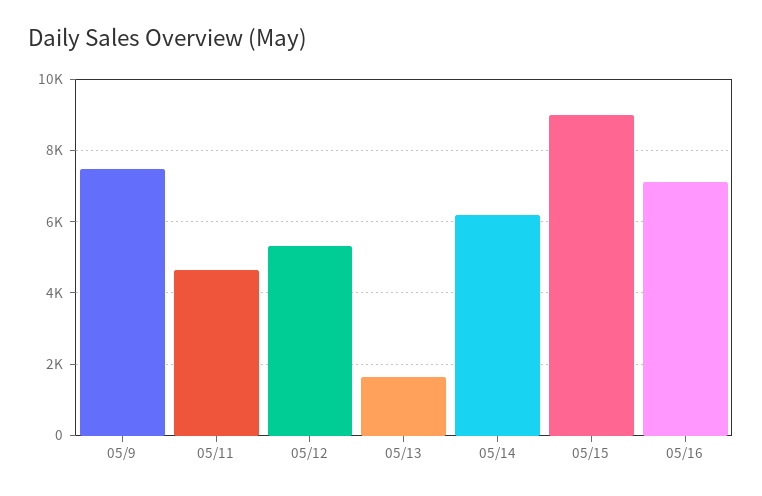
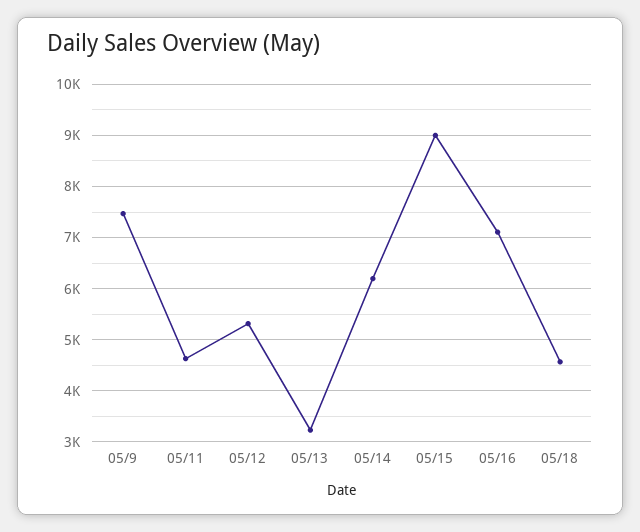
05/13: 1600 -> 3200
05/18: none -> 4600

